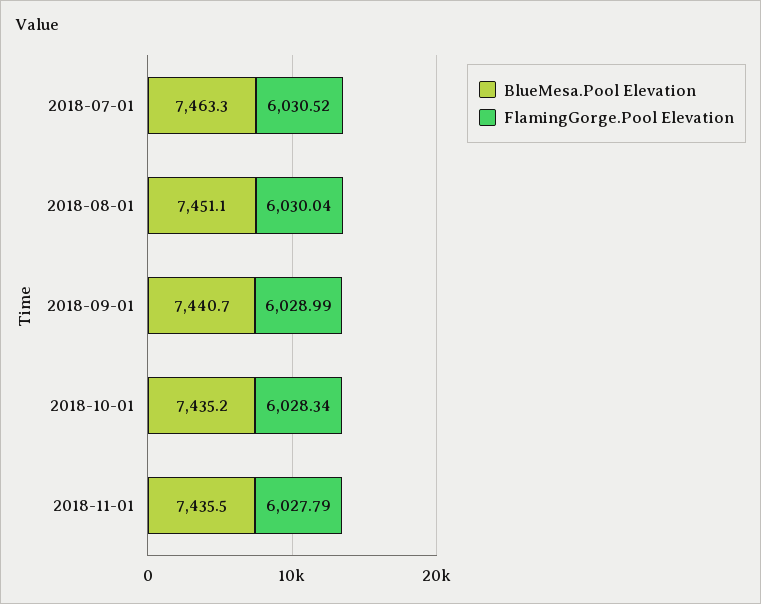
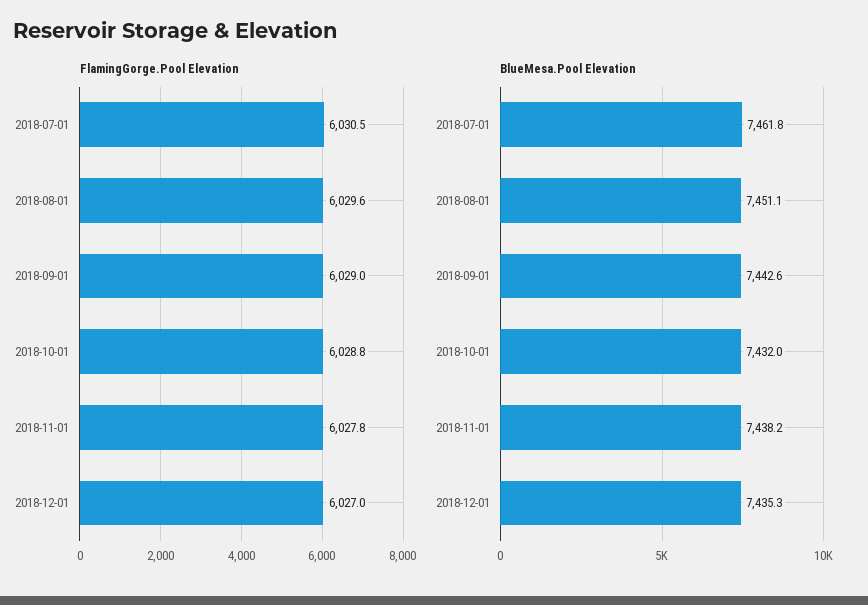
BlueMesa.Pool Elevation, 2018-07-01: 7463.3 -> 7461.8
FlamingGorge.Pool Elevation, 2018-08-01: 6030.04 -> 6029.6
BlueMesa.Pool Elevation, 2018-09-01: 7440.7 -> 7442.6
BlueMesa.Pool Elevation, 2018-10-01: 7435.2 -> 7432
FlamingGorge.Pool Elevation, 2018-10-01: 6028.34 -> 6028.8
BlueMesa.Pool Elevation, 2018-11-01: 7435.5 -> 7438.2
FlamingGorge.Pool Elevation, 2018-12-01: none -> 6027
BlueMesa.Pool Elevation, 2018-12-01: none -> 7435.3

